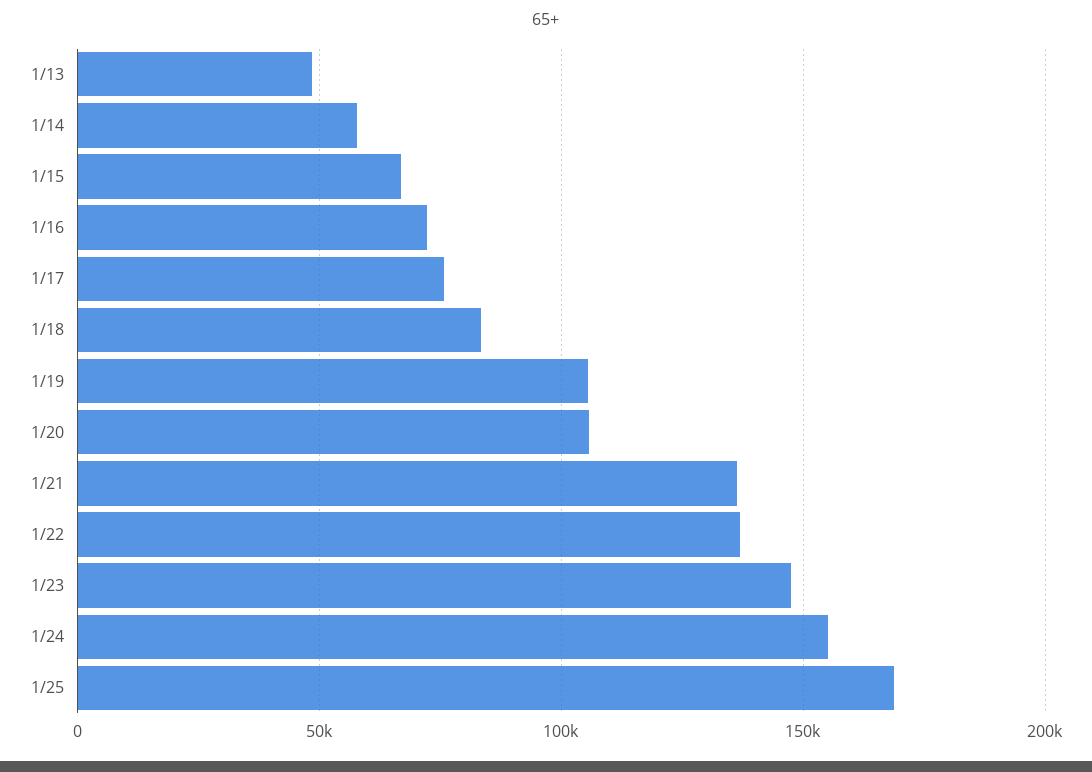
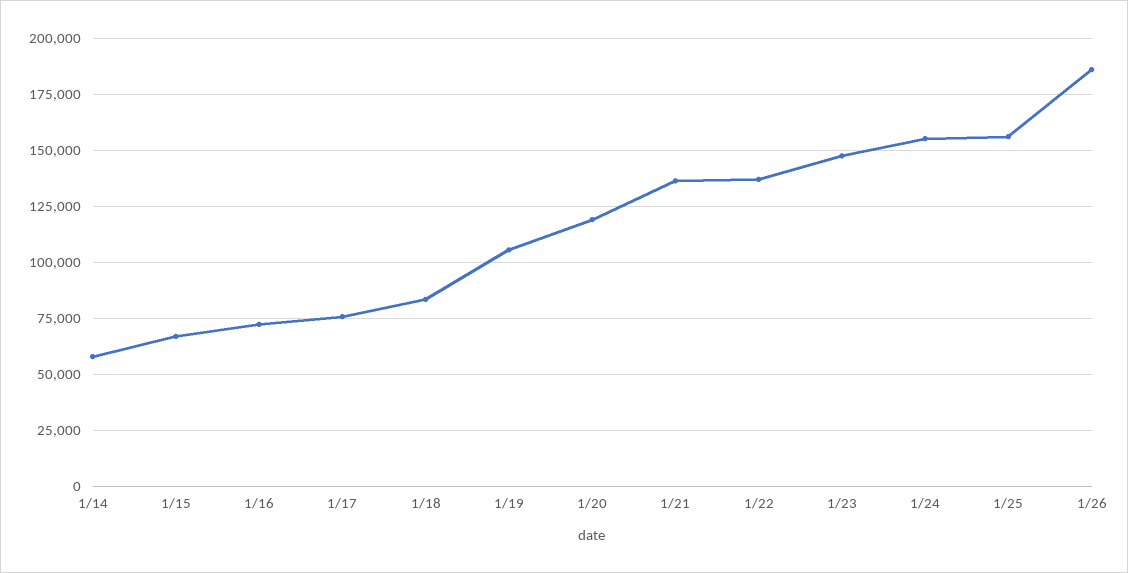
1/13: 50000 -> none
1/20: 105000 -> 120000
1/25: 170000 -> 155000
1/26: none -> 185000

